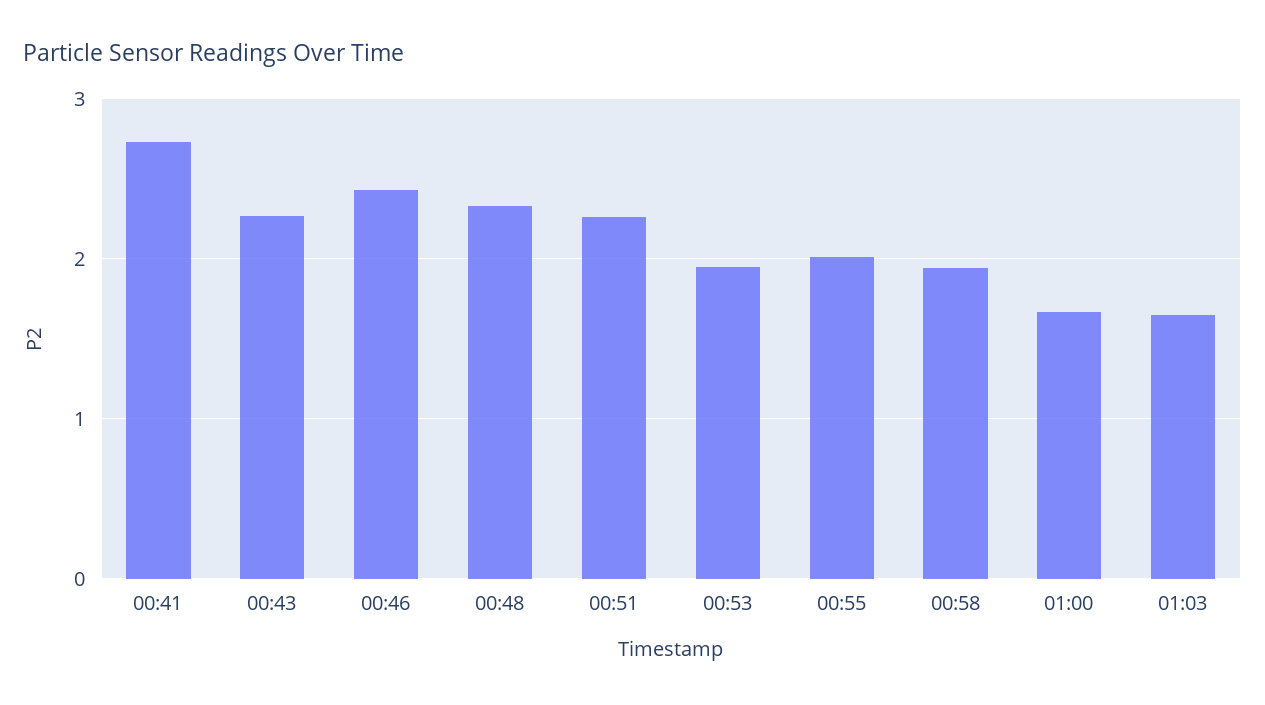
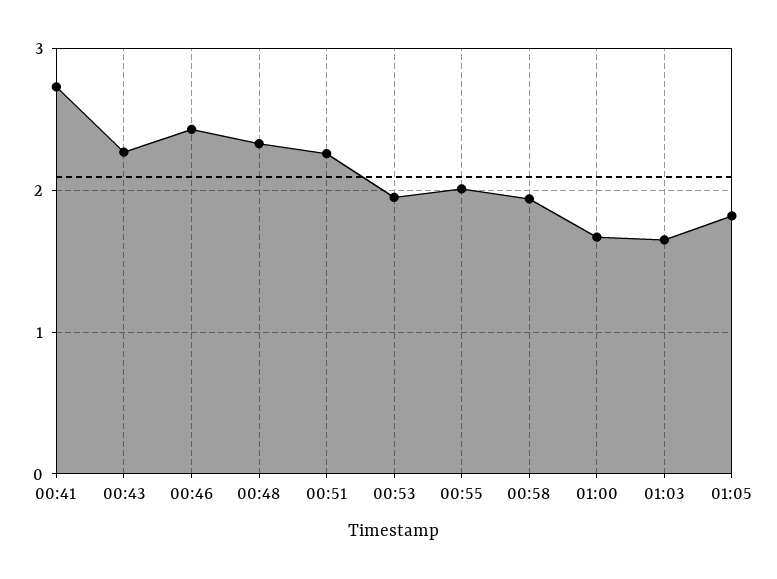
01:05: none -> 1.8

